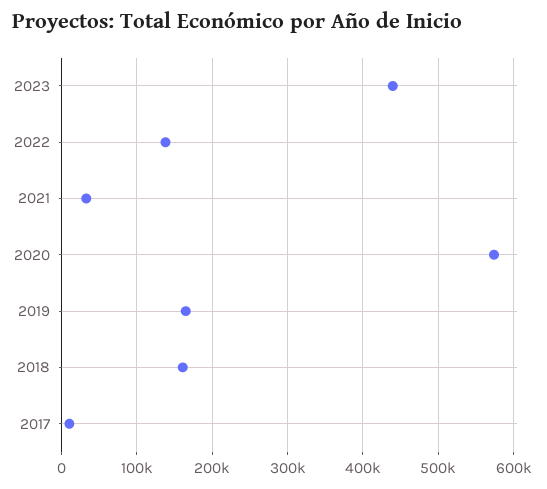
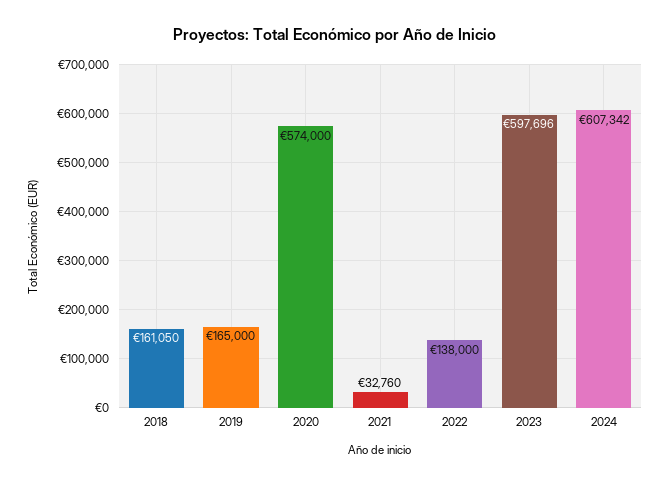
2023: 440000 -> 597696
2017: 10000 -> none
2024: none -> 607342

